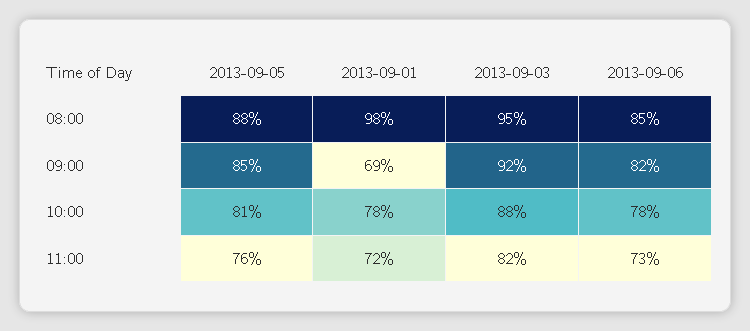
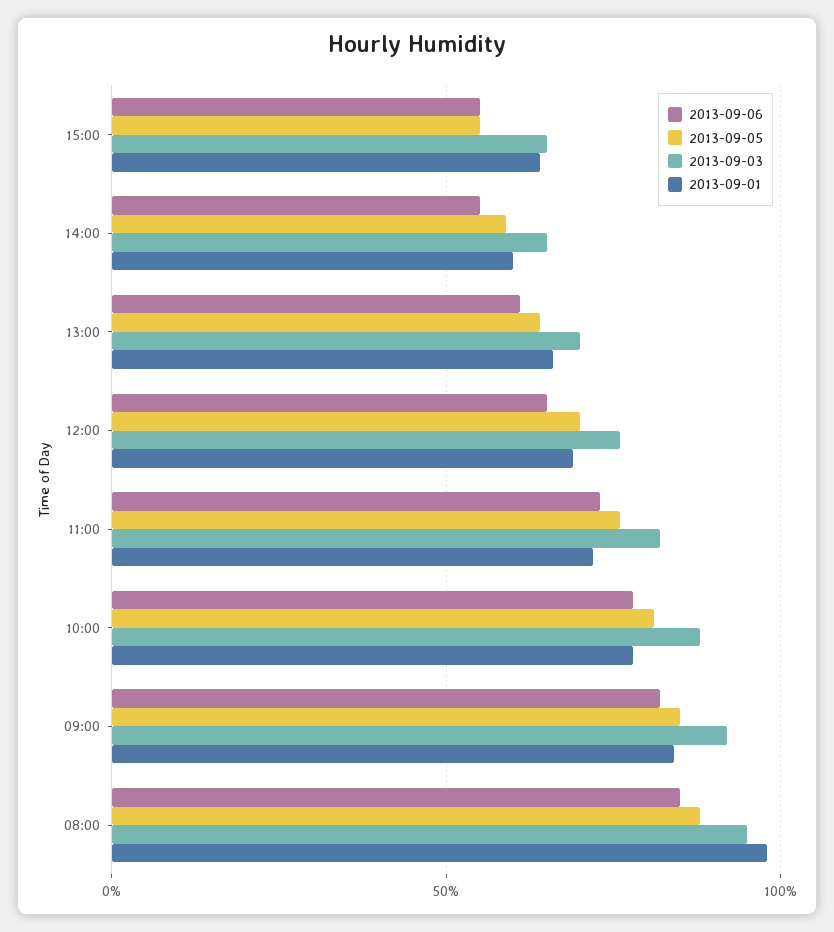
2013-09-01, 09:00: 69 -> 85
2013-09-06, 15:00: none -> 55
2013-09-05, 15:00: none -> 55
2013-09-03, 15:00: none -> 65
2013-09-01, 15:00: none -> 65
2013-09-06, 14:00: none -> 55
2013-09-05, 14:00: none -> 60
2013-09-03, 14:00: none -> 65
2013-09-01, 14:00: none -> 60
2013-09-06, 13:00: none -> 60
2013-09-05, 13:00: none -> 65
2013-09-03, 13:00: none -> 70
2013-09-01, 13:00: none -> 65
2013-09-06, 12:00: none -> 65
2013-09-05, 12:00: none -> 70
2013-09-03, 12:00: none -> 75
2013-09-01, 12:00: none -> 70

